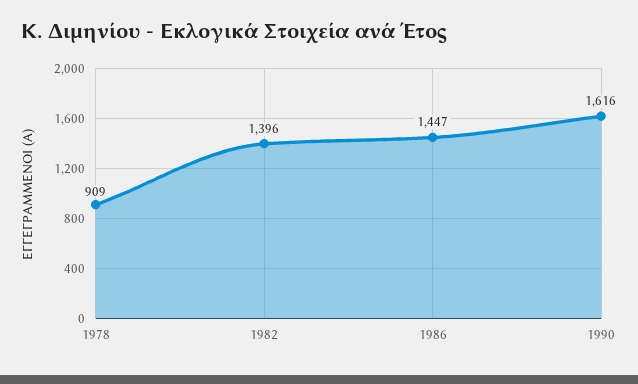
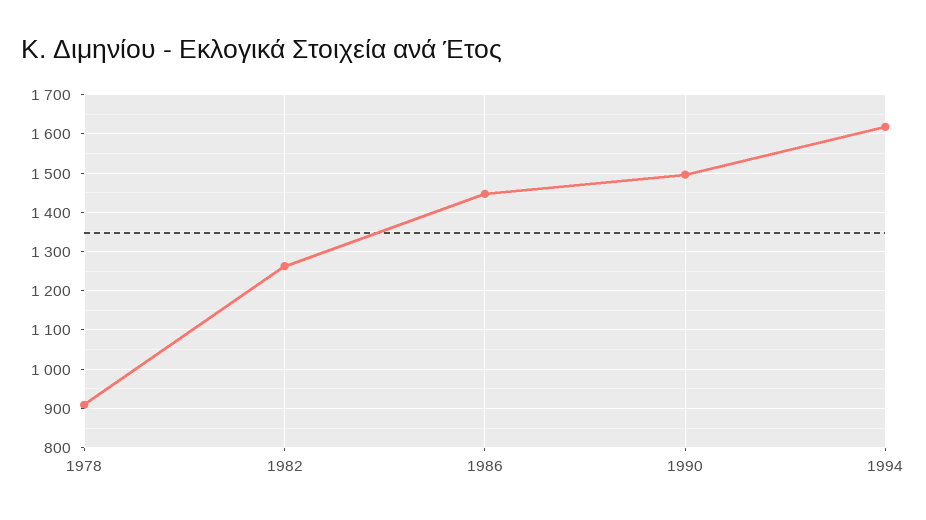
1982: 1396 -> 1260
1990: 1616 -> 1500
1994: none -> 1620

